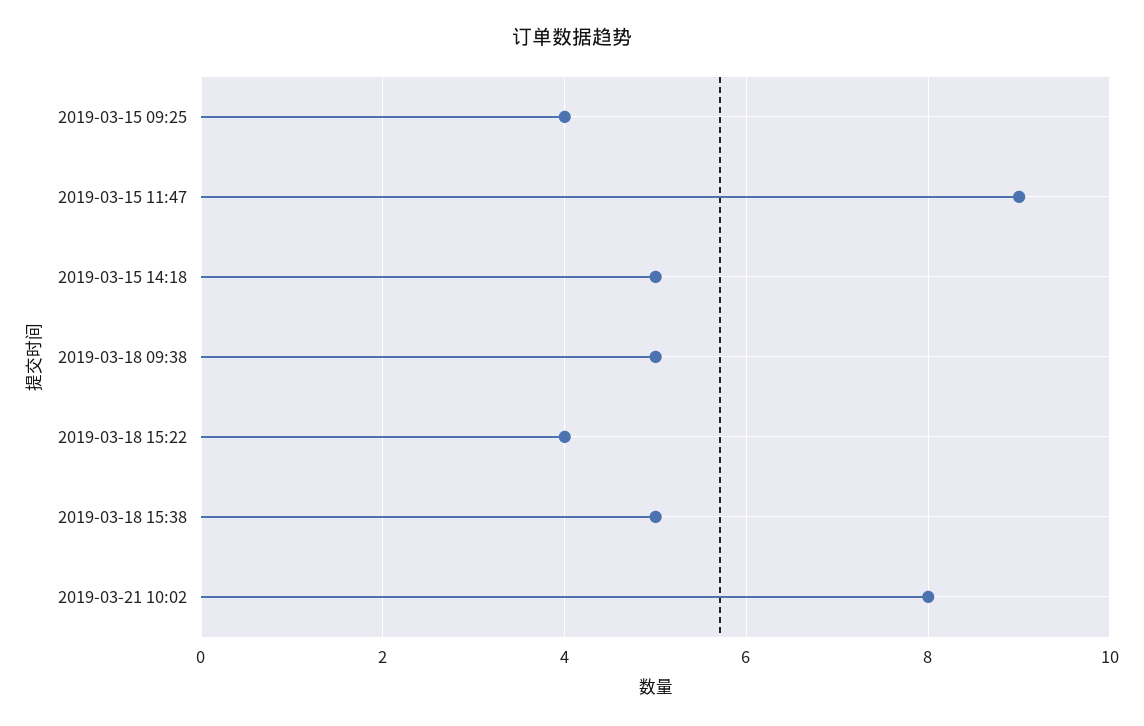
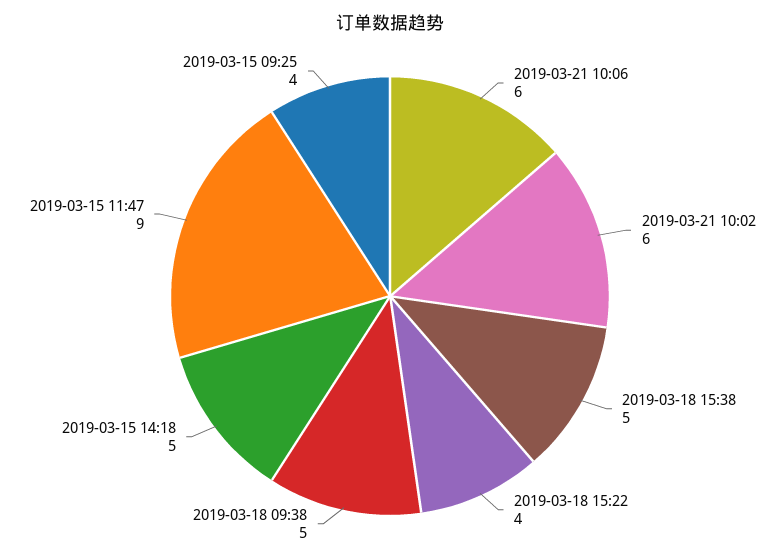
2019-03-21 10:02: 8 -> 6
2019-03-21 10:06: none -> 6

